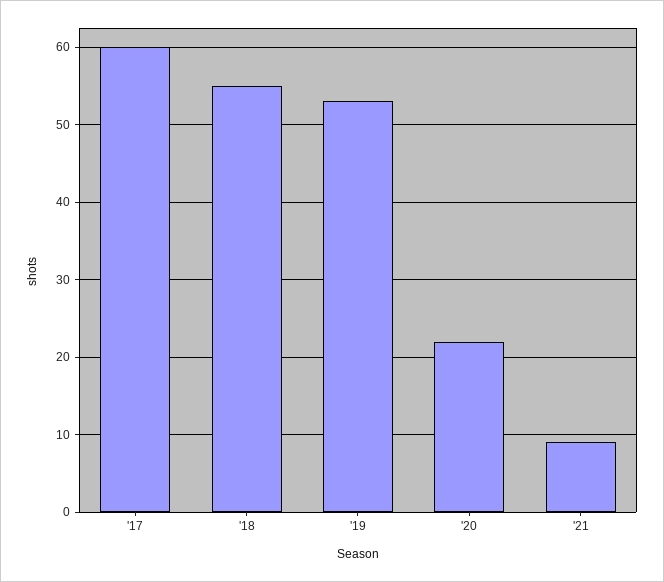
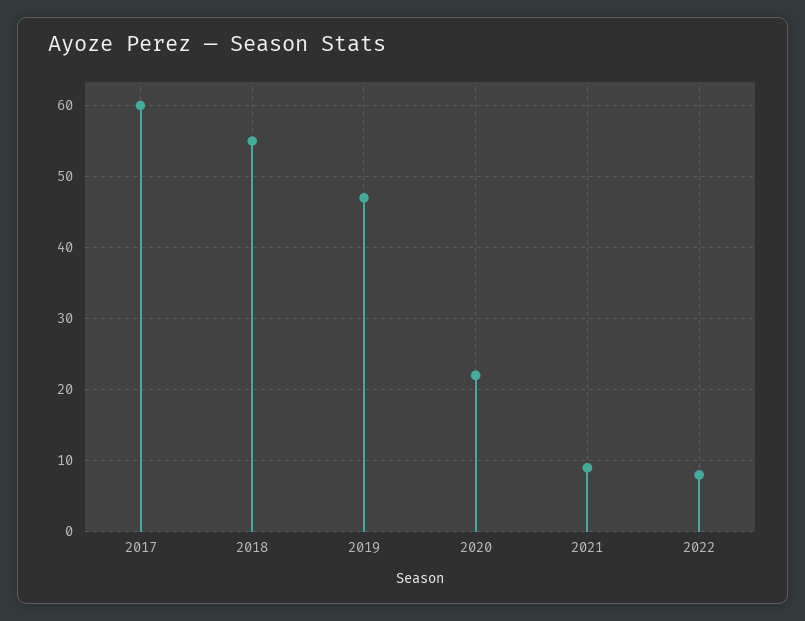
'19: 53 -> 47
2022: none -> 8

